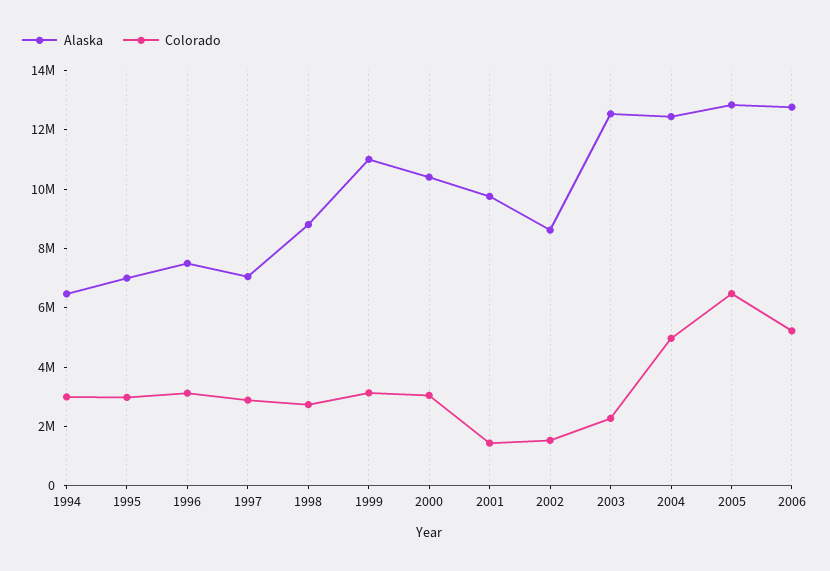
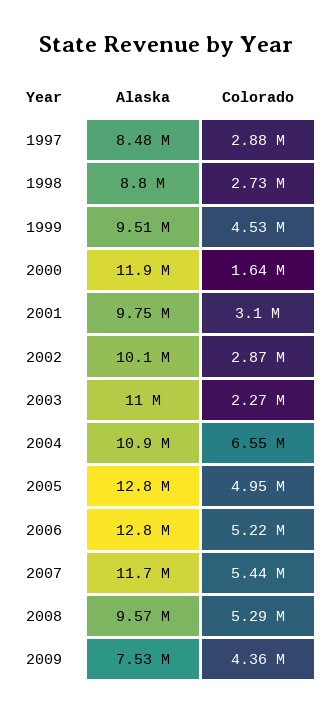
Alaska, 1994: 6500000 -> none
Colorado, 1994: 3000000 -> none
Alaska, 1995: 7000000 -> none
Colorado, 1995: 3000000 -> none
Alaska, 1996: 7500000 -> none
Colorado, 1996: 3000000 -> none
Alaska, 1997: 7000000 -> 8480000
Alaska, 1999: 11000000 -> 9510000
Colorado, 1999: 3000000 -> 4530000
Alaska, 2000: 10500000 -> 11900000
Colorado, 2000: 3000000 -> 1640000
Colorado, 2001: 1500000 -> 3100000
Alaska, 2002: 8500000 -> 10100000
Colorado, 2002: 1500000 -> 2870000
Alaska, 2003: 12500000 -> 11000000
Alaska, 2004: 12500000 -> 10900000
Colorado, 2004: 5000000 -> 6550000
Colorado, 2005: 6500000 -> 4950000
Alaska, 2007: none -> 11700000
Colorado, 2007: none -> 5440000
Alaska, 2008: none -> 9570000
Colorado, 2008: none -> 5290000
Alaska, 2009: none -> 7530000
Colorado, 2009: none -> 4360000

